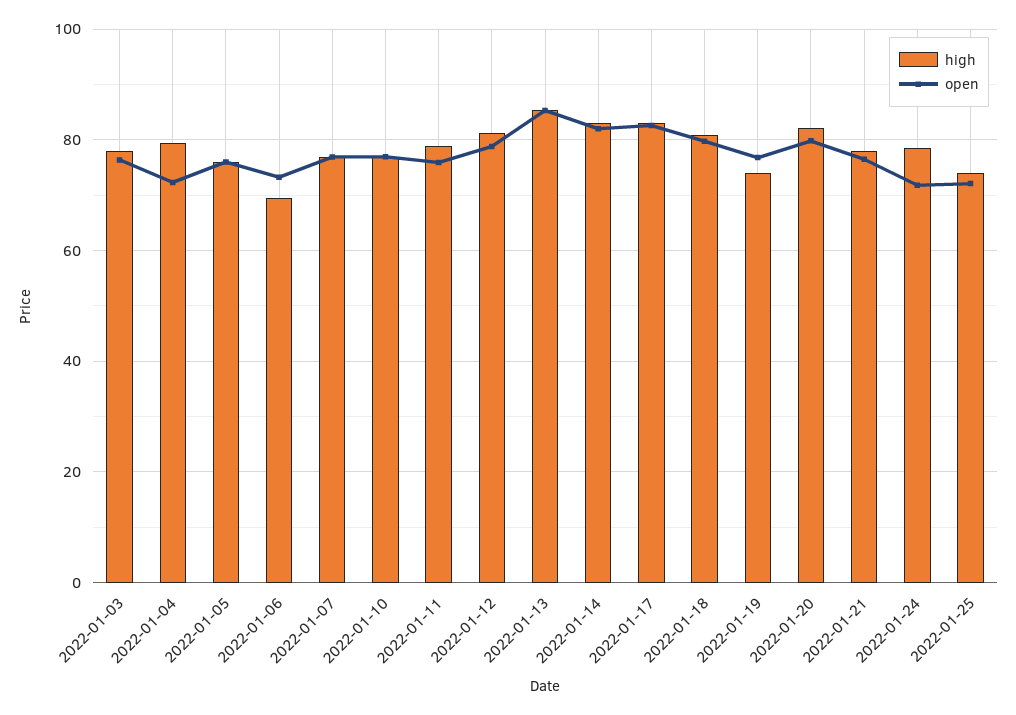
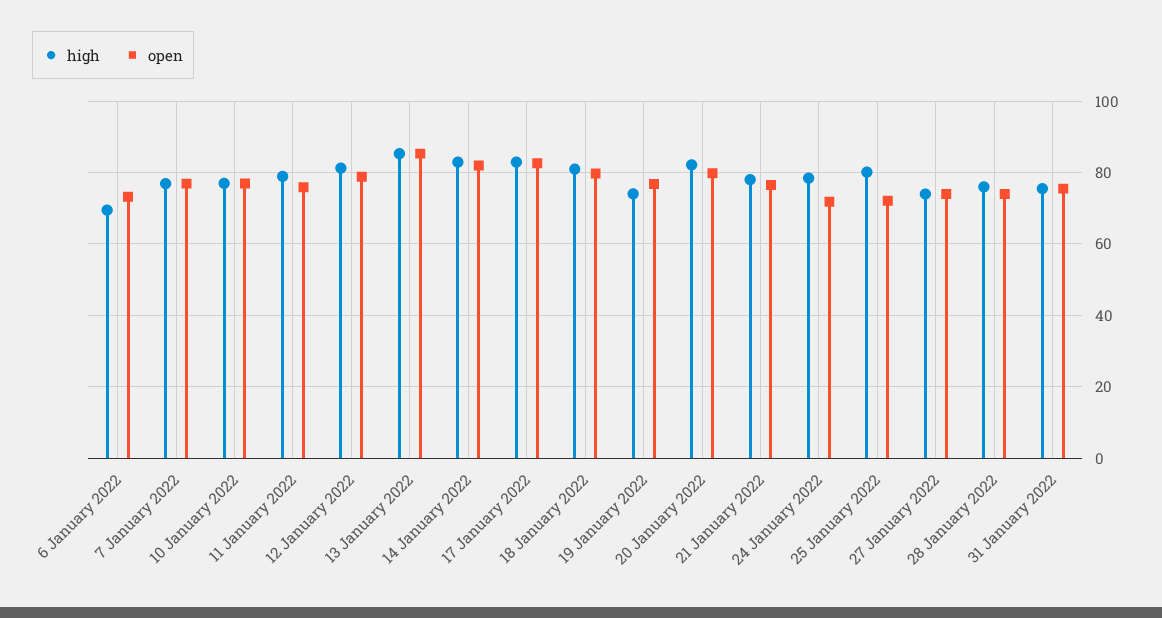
high, 2022-01-03: 78 -> none
open, 2022-01-03: 76 -> none
high, 2022-01-04: 80 -> none
open, 2022-01-04: 72 -> none
high, 2022-01-05: 76 -> none
open, 2022-01-05: 76 -> none
high, 2022-01-25: 74 -> 80
high, 27 January 2022: none -> 74
open, 27 January 2022: none -> 74
high, 28 January 2022: none -> 76
open, 28 January 2022: none -> 74
high, 31 January 2022: none -> 76
open, 31 January 2022: none -> 76

